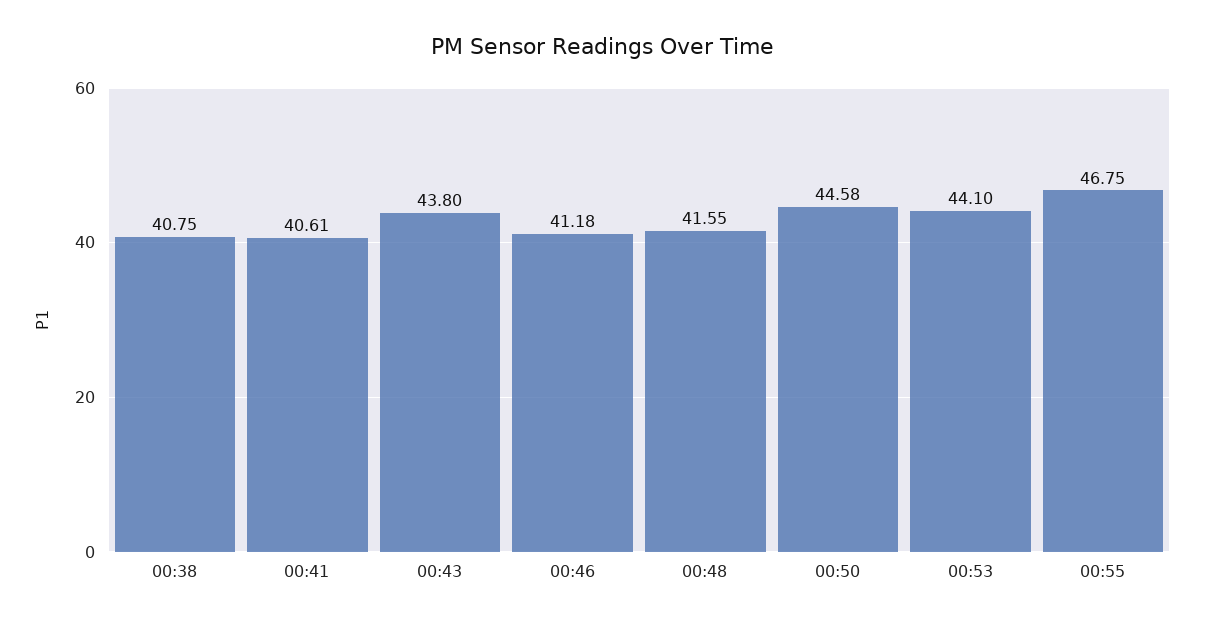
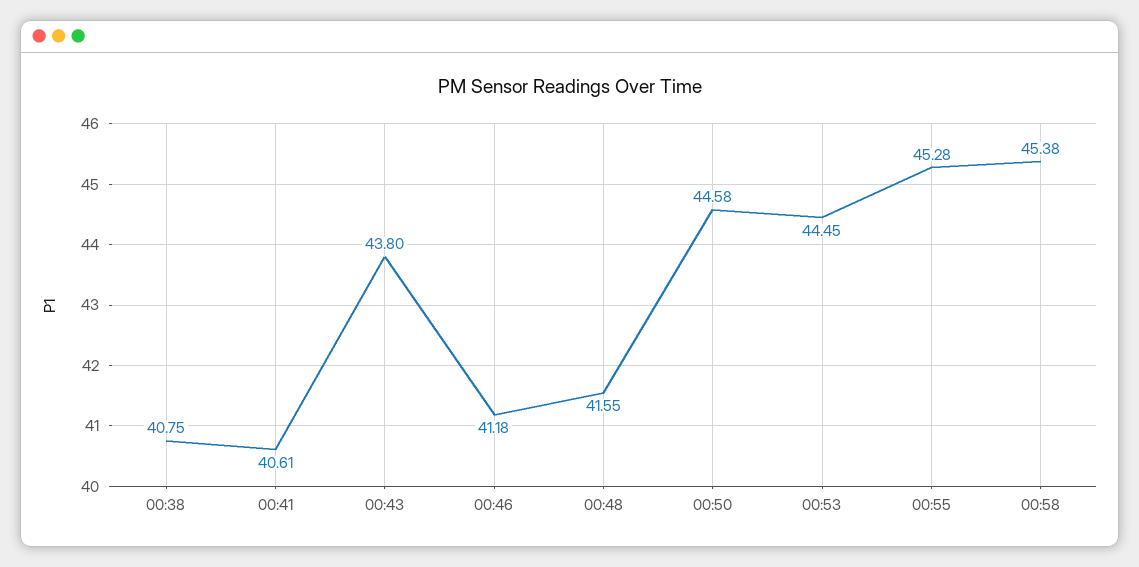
00:53: 44.1 -> 44.45
00:55: 46.75 -> 45.28
00:58: none -> 45.38

